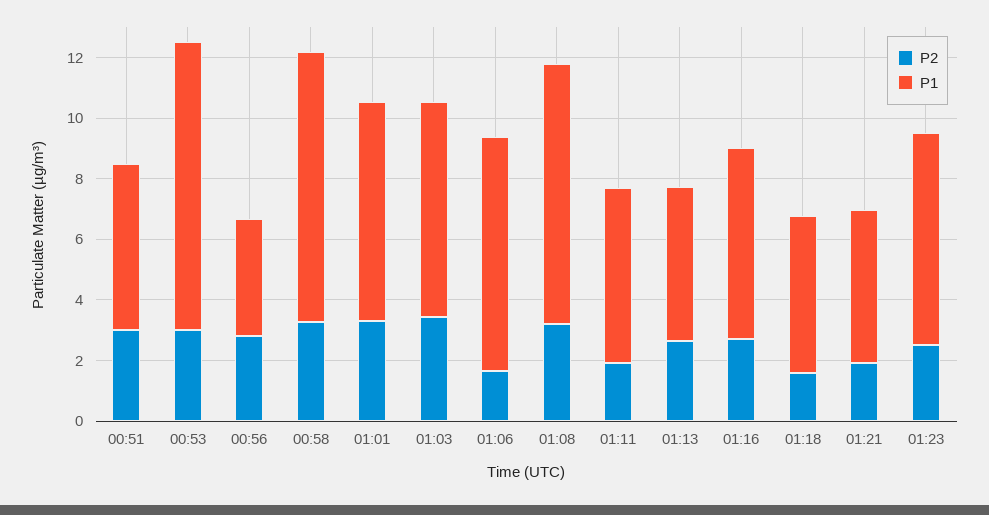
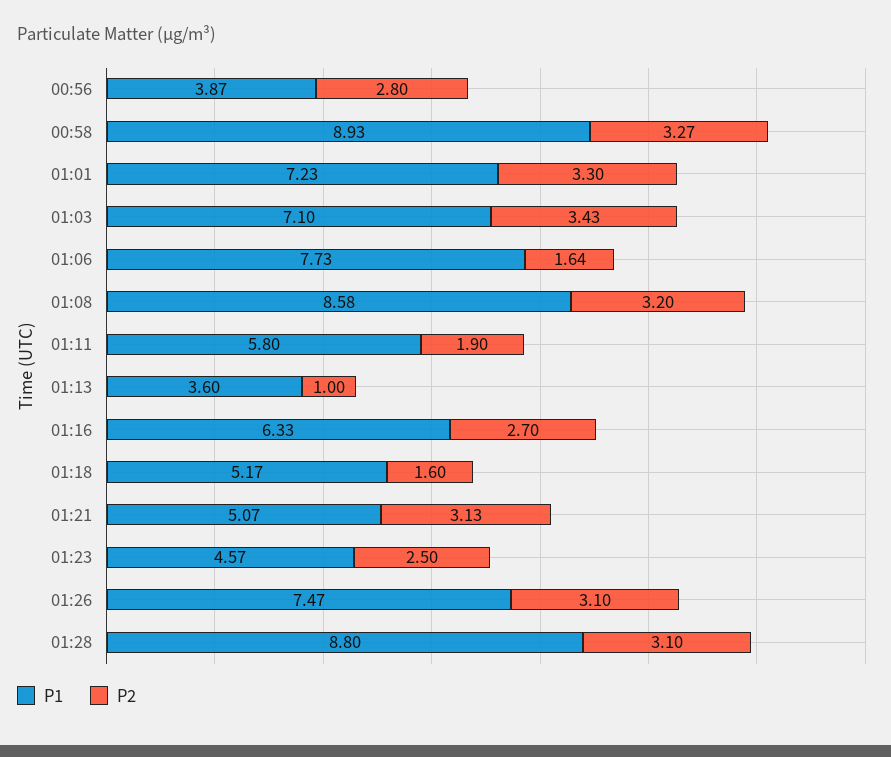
P2, 00:51: 3 -> none
P1, 00:51: 5.5 -> none
P2, 00:53: 3 -> none
P1, 00:53: 9.5 -> none
P2, 01:13: 2.5 -> 1
P1, 01:13: 5 -> 3.6
P2, 01:21: 2 -> 3.13
P1, 01:23: 7 -> 4.57
P1, 01:26: none -> 7.47
P2, 01:26: none -> 3.1
P1, 01:28: none -> 8.8
P2, 01:28: none -> 3.1

